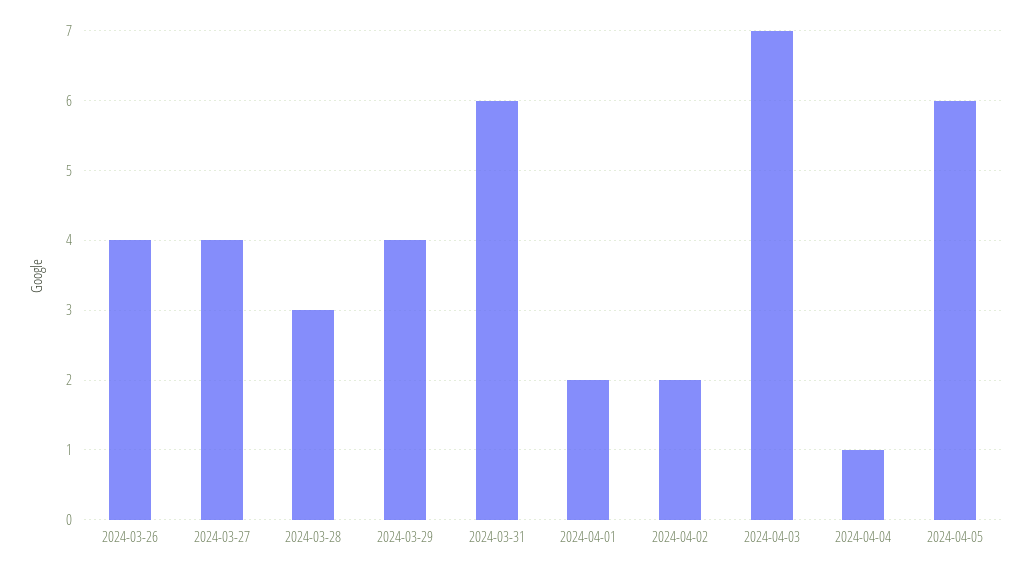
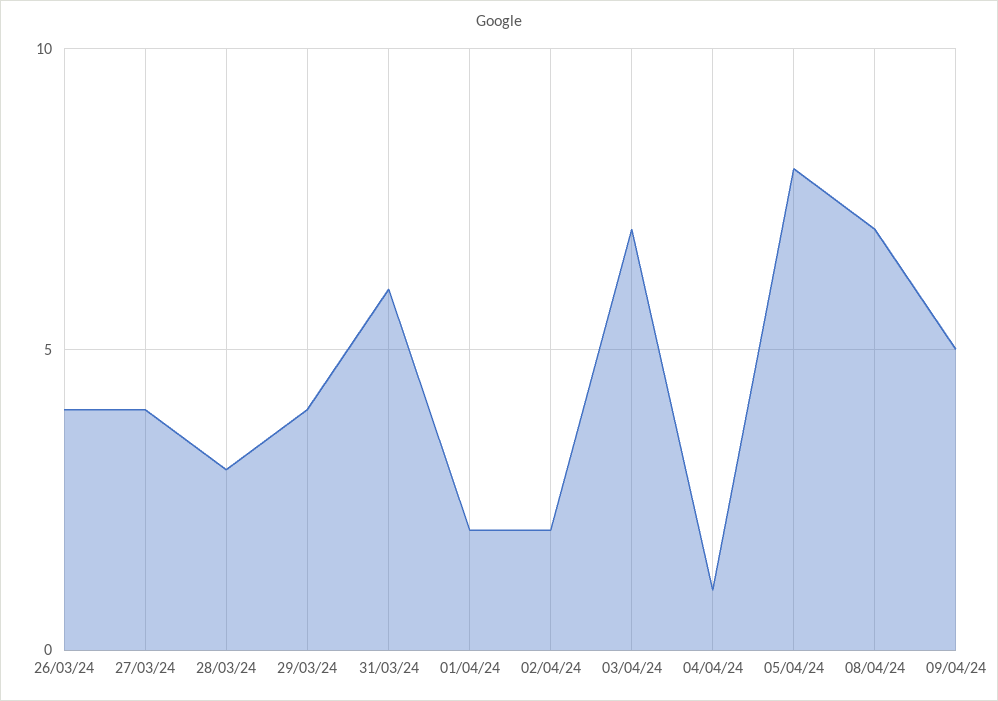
2024-04-05: 6 -> 8
08/04/24: none -> 7
09/04/24: none -> 5

